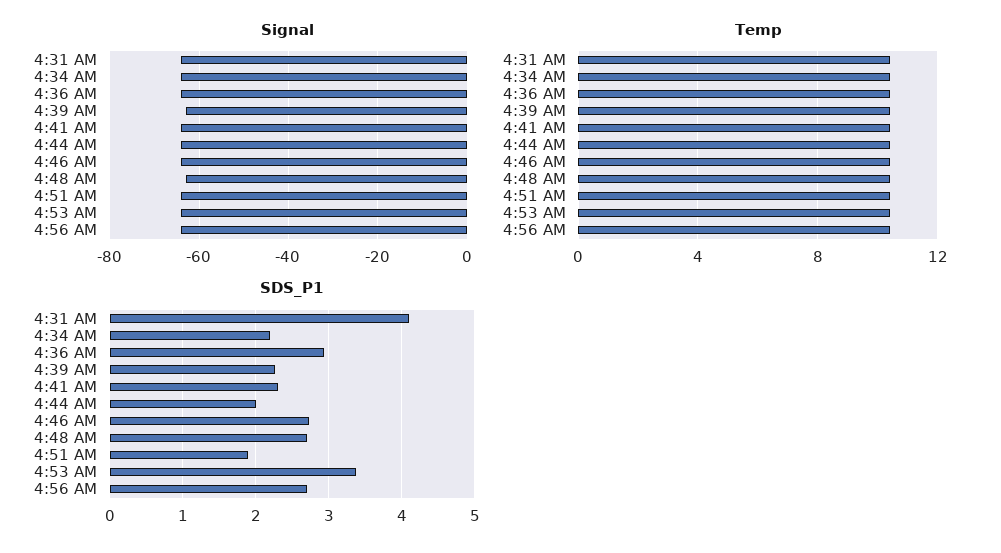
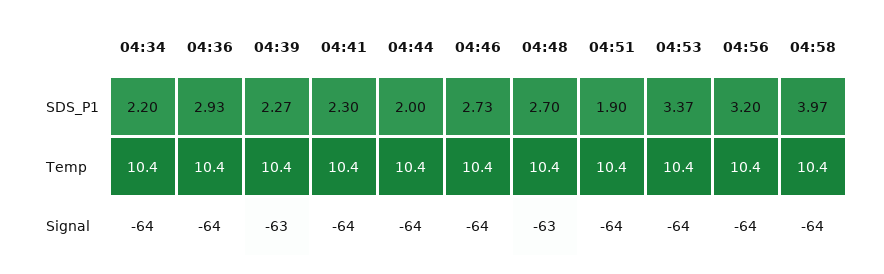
Signal, 4:31 AM: -65 -> none
Temp, 4:31 AM: 10.5 -> none
SDS_P1, 4:31 AM: 4.1 -> none
SDS_P1, 4:56 AM: 2.7 -> 3.2
SDS_P1, 04:58: none -> 3.97
Temp, 04:58: none -> 10.4
Signal, 04:58: none -> -64

